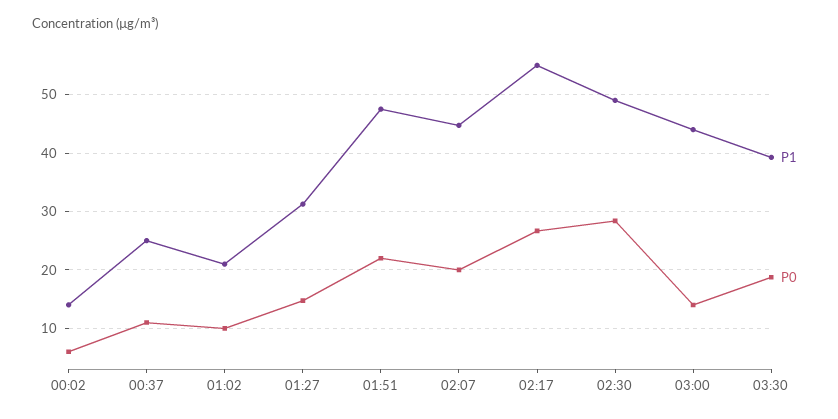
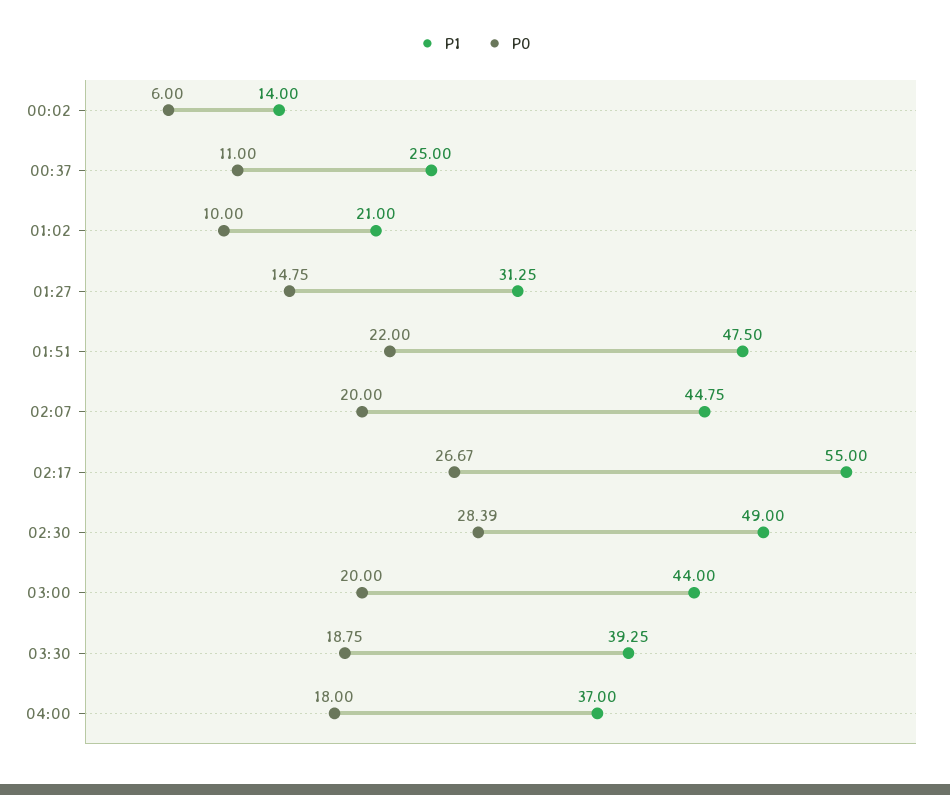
P0, 03:00: 14 -> 20
P1, 04:00: none -> 37
P0, 04:00: none -> 18

